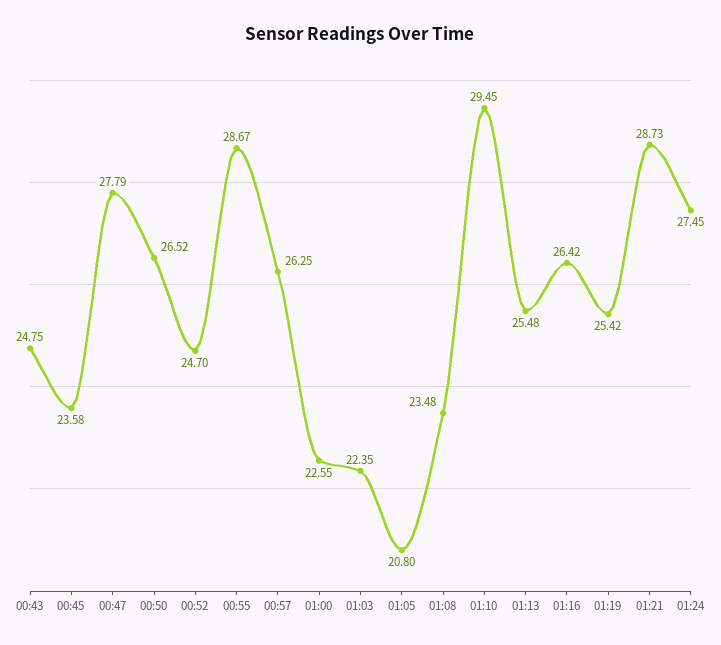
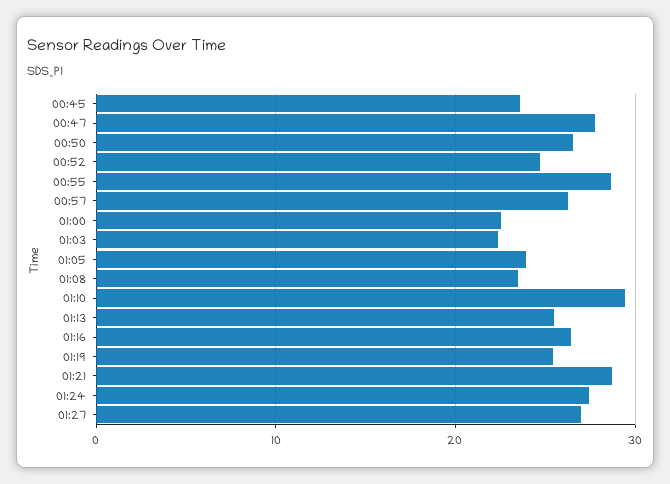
00:43: 24.75 -> none
01:05: 20.8 -> 24
01:27: none -> 27

